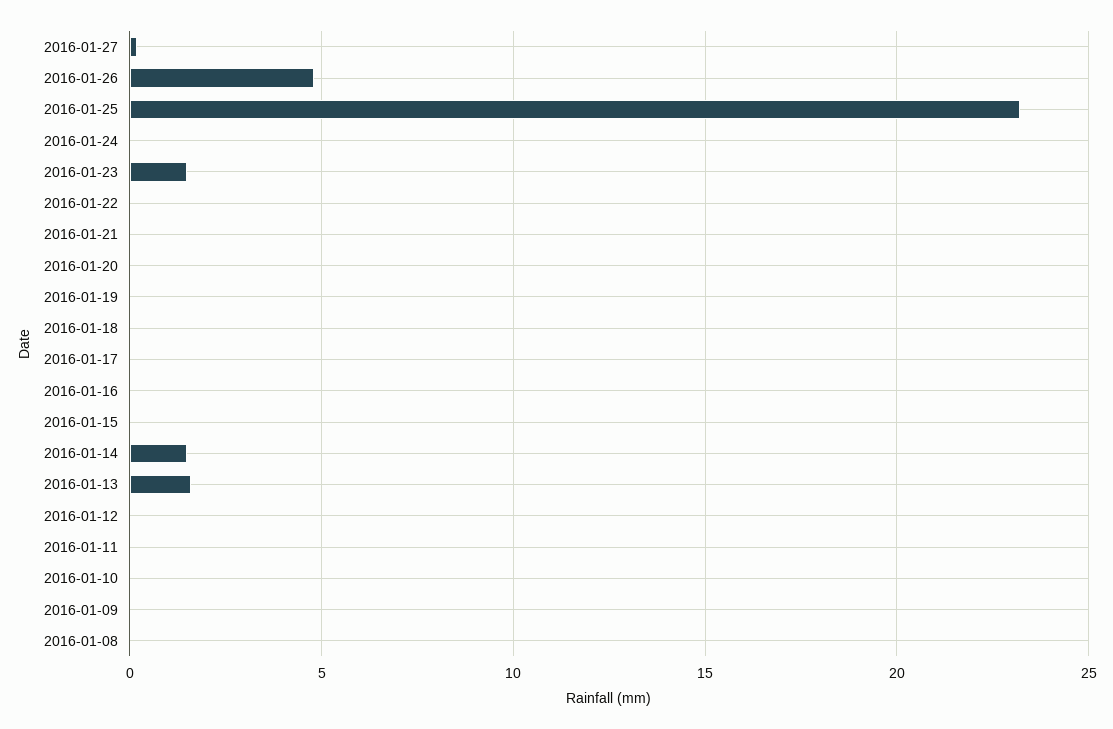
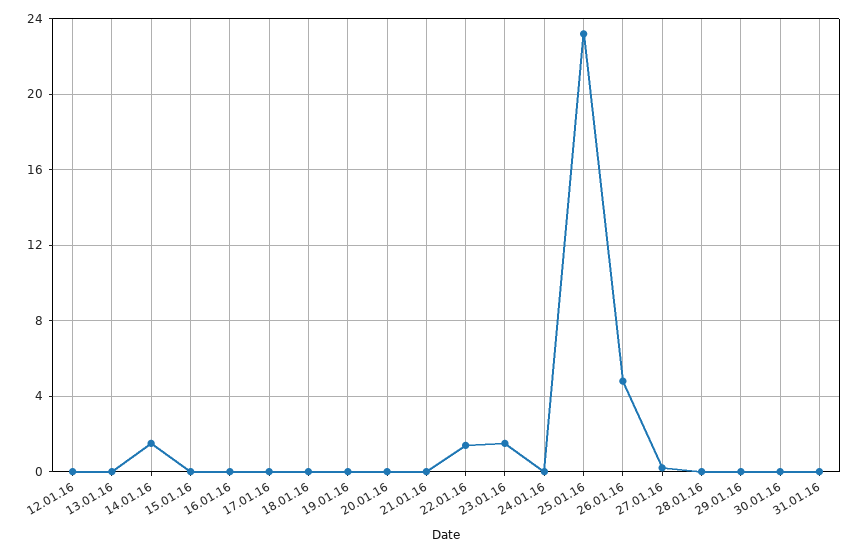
2016-01-22: 0 -> 1.5
2016-01-13: 1.5 -> 0
2016-01-11: 0 -> none
2016-01-10: 0 -> none
2016-01-09: 0 -> none
2016-01-08: 0 -> none
28.01.16: none -> 0
29.01.16: none -> 0
30.01.16: none -> 0
31.01.16: none -> 0

